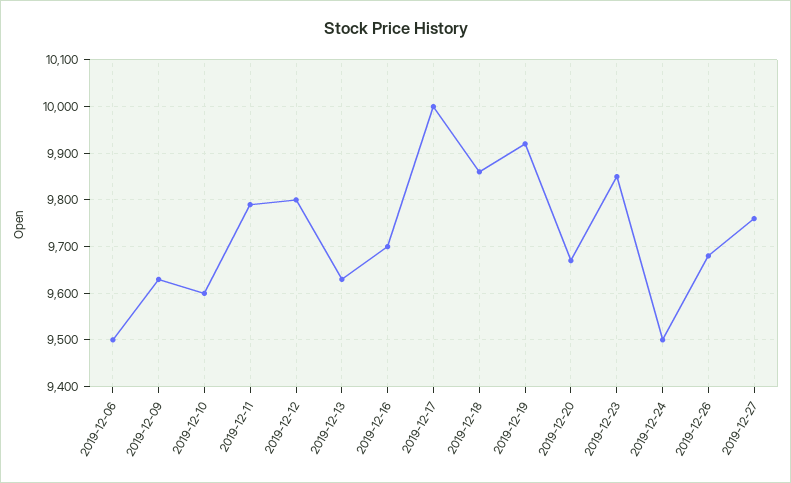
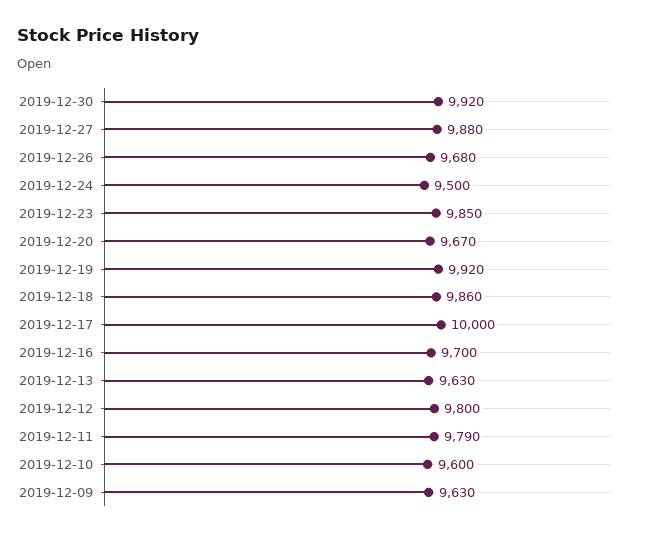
2019-12-06: 9500 -> none
2019-12-27: 9760 -> 9880
2019-12-30: none -> 9920

